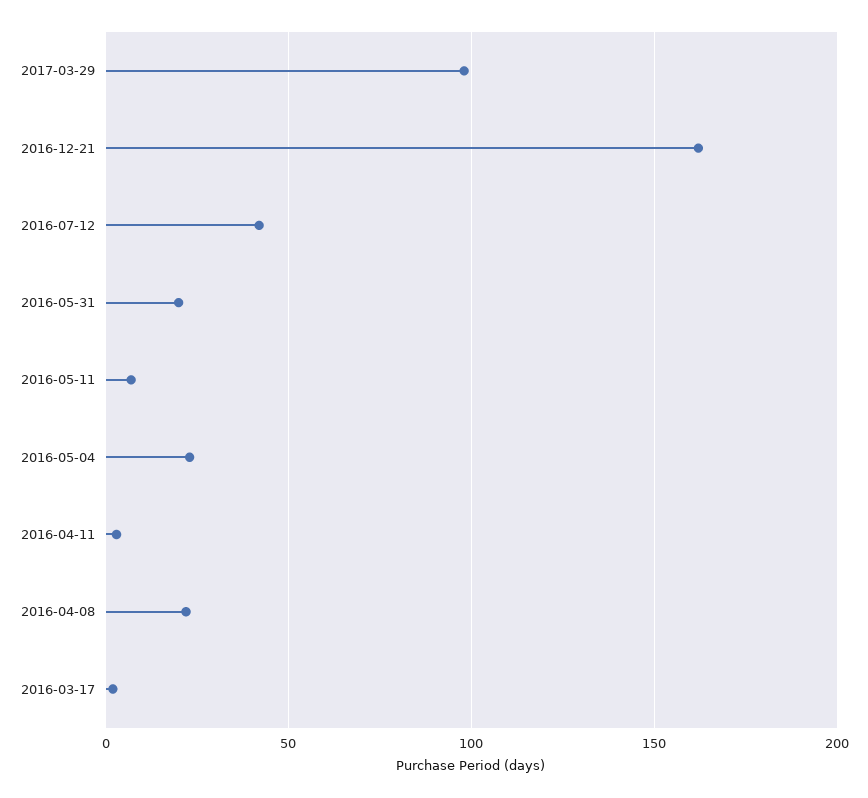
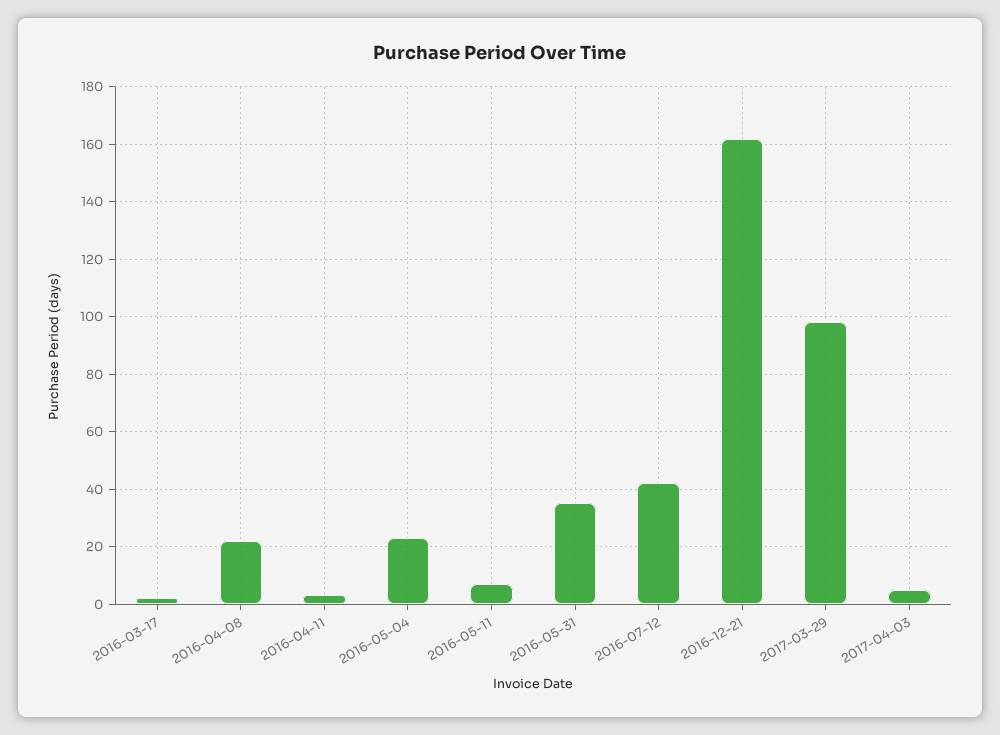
2016-05-31: 20 -> 35
2017-04-03: none -> 5

